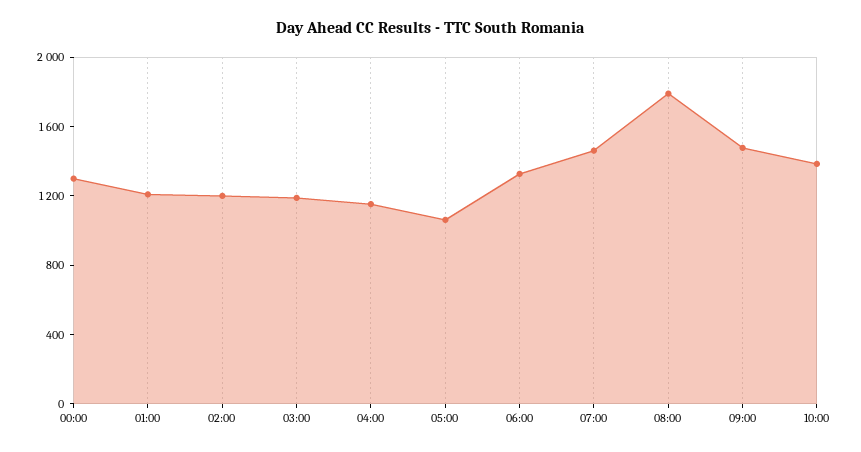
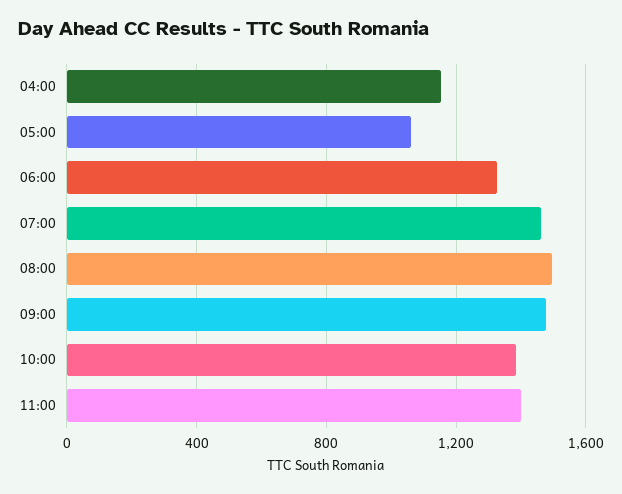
00:00: 1300 -> none
01:00: 1200 -> none
02:00: 1200 -> none
03:00: 1200 -> none
08:00: 1800 -> 1500
11:00: none -> 1400

